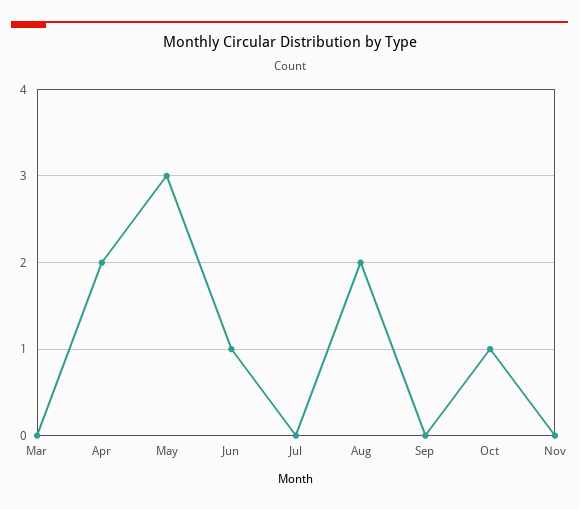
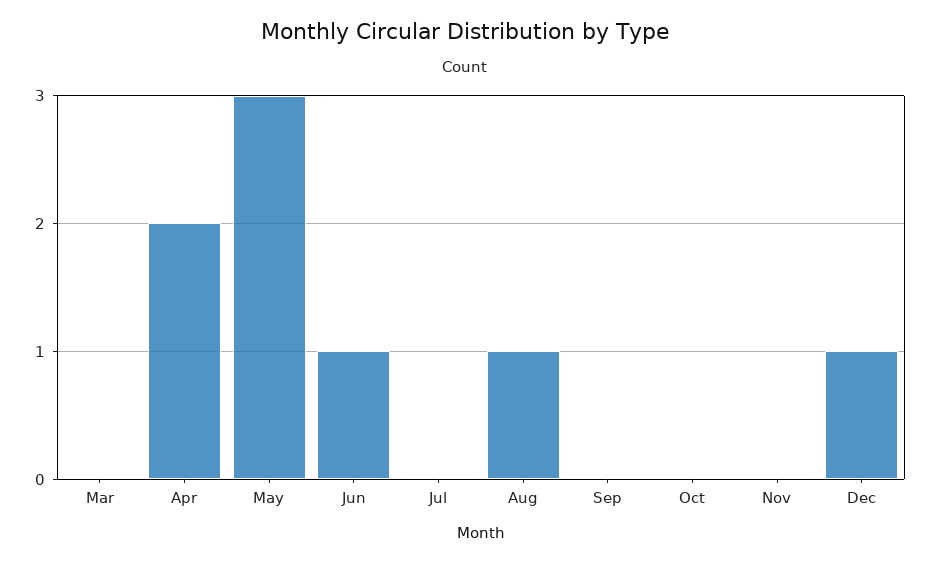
Aug: 2 -> 1
Oct: 1 -> 0
Dec: none -> 1

